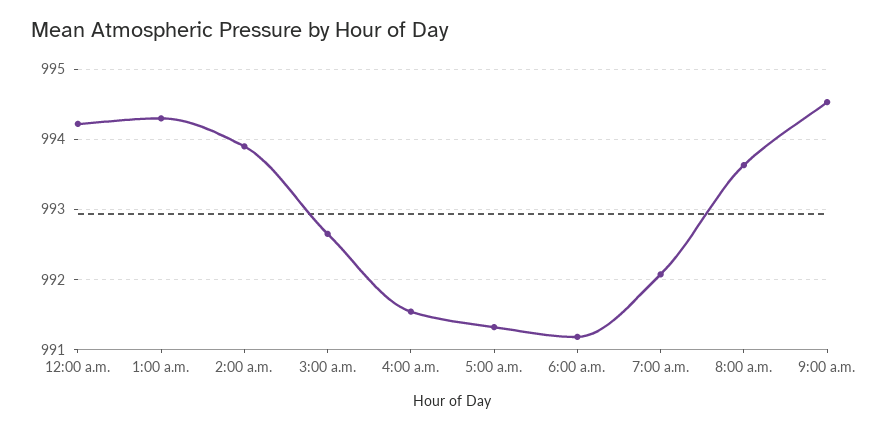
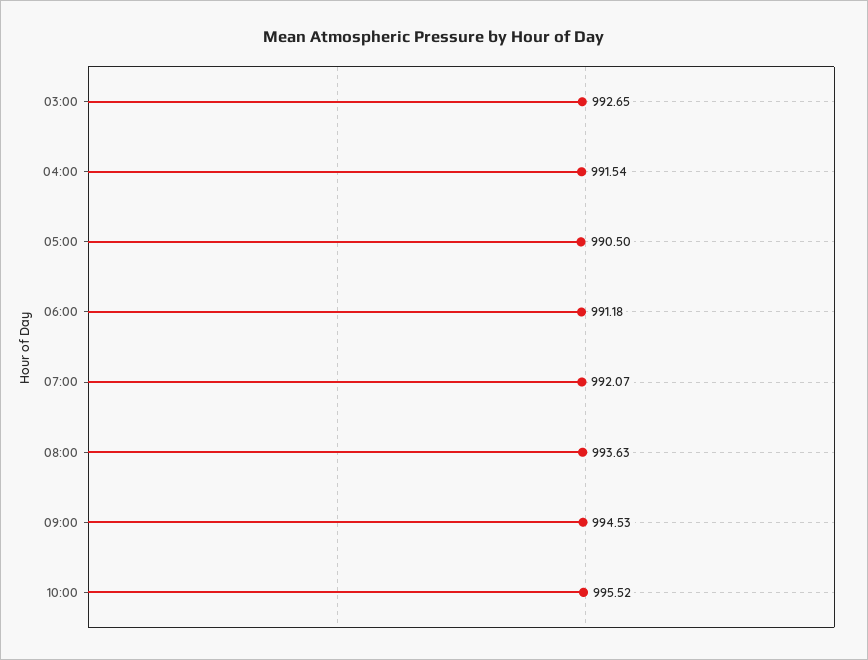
12:00 a.m.: 994.2 -> none
1:00 a.m.: 994.3 -> none
2:00 a.m.: 993.9 -> none
5:00 a.m.: 991.3 -> 990.5
10:00: none -> 995.52

